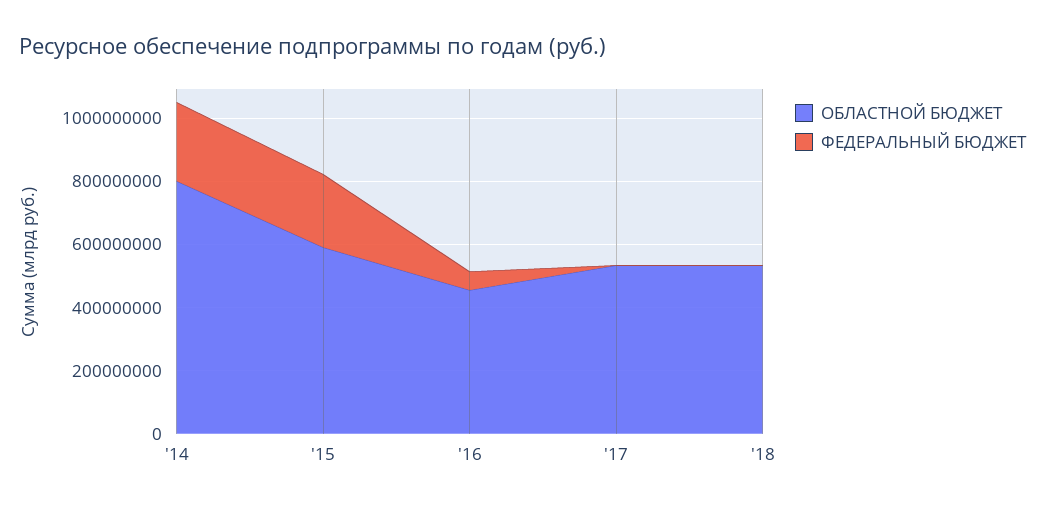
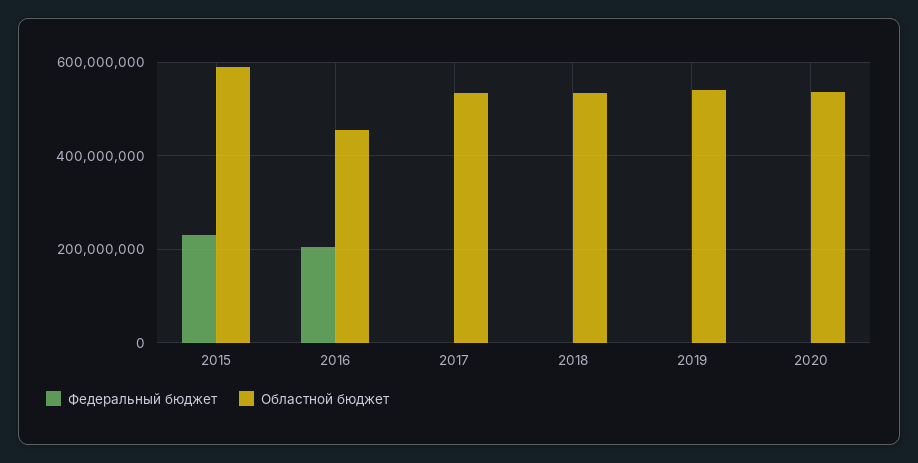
ОБЛАСТНОЙ БЮДЖЕТ, '14: 800000000 -> none
ФЕДЕРАЛЬНЫЙ БЮДЖЕТ, '14: 250000000 -> none
ФЕДЕРАЛЬНЫЙ БЮДЖЕТ, '16: 50000000 -> 200000000
ФЕДЕРАЛЬНЫЙ БЮДЖЕТ, 2019: none -> 0
ОБЛАСТНОЙ БЮДЖЕТ, 2019: none -> 540000000
ФЕДЕРАЛЬНЫЙ БЮДЖЕТ, 2020: none -> 0
ОБЛАСТНОЙ БЮДЖЕТ, 2020: none -> 540000000

